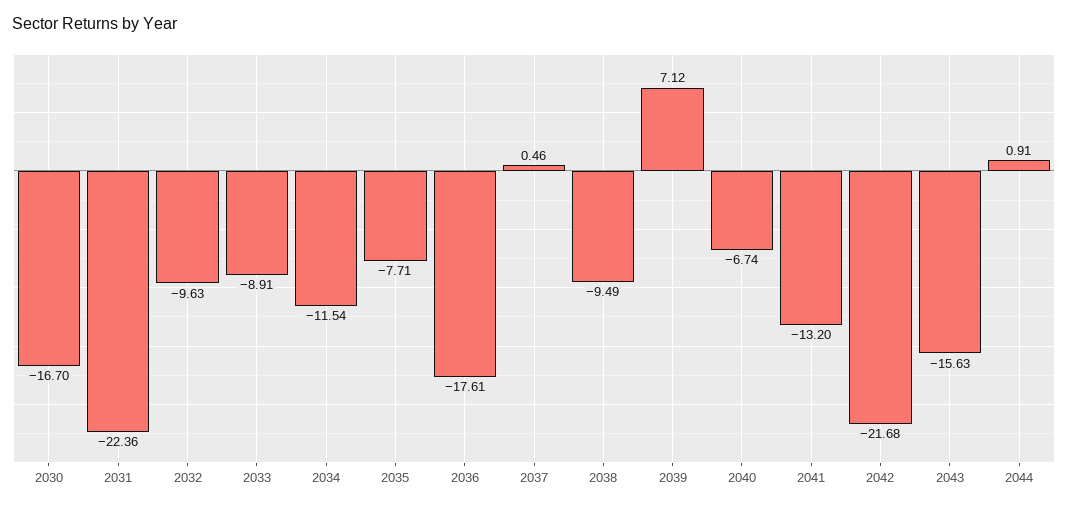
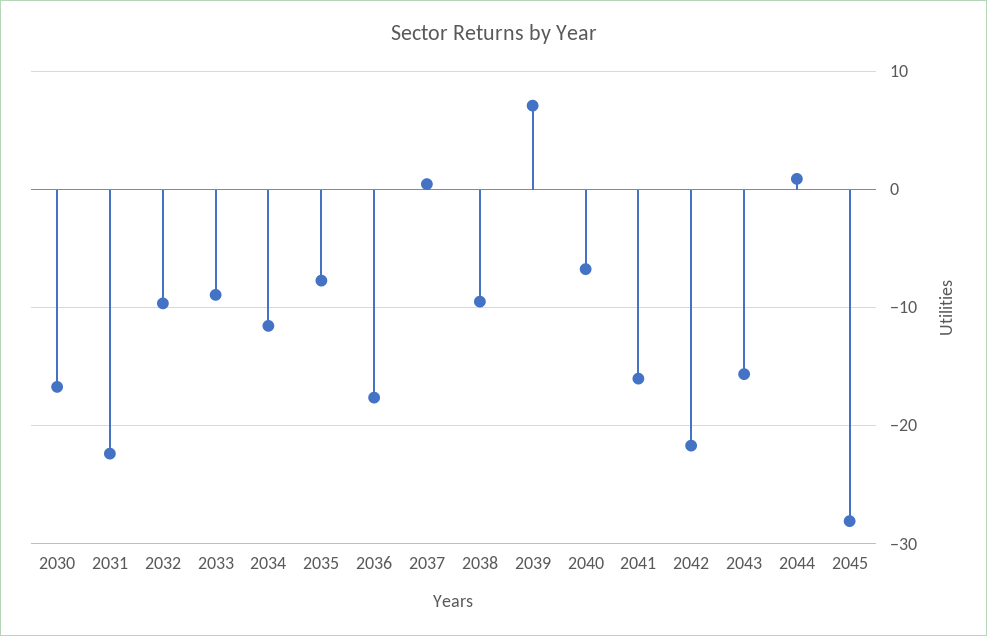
2041: -13.2 -> -16
2045: none -> -28

